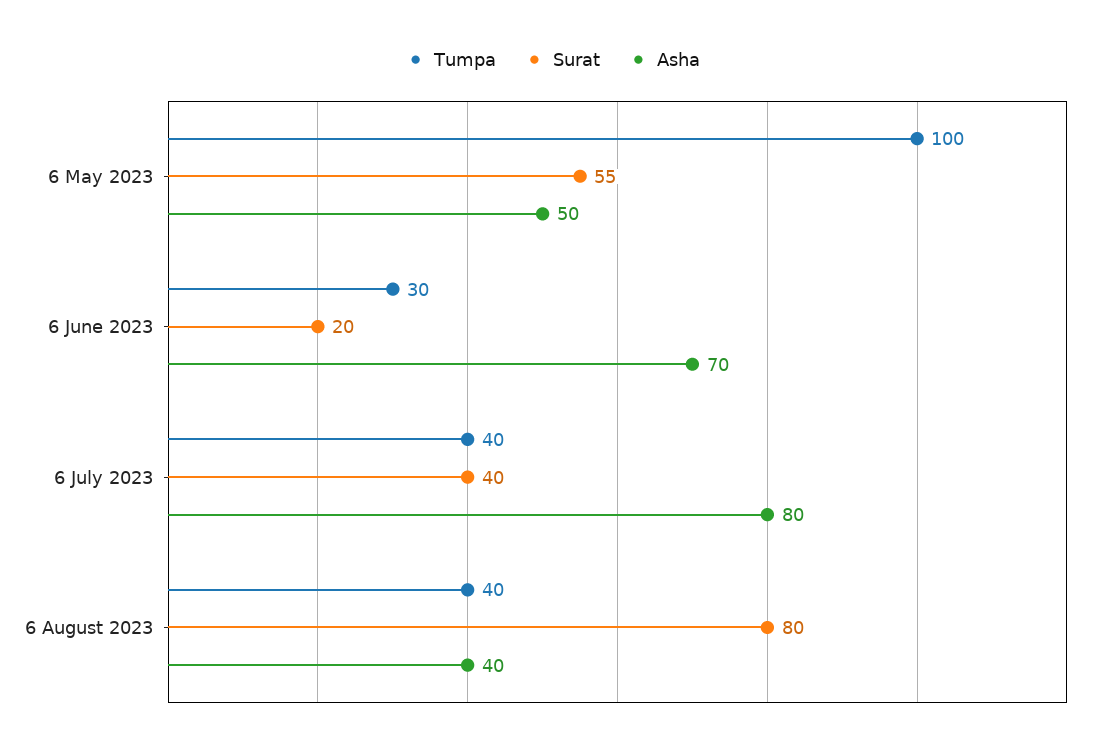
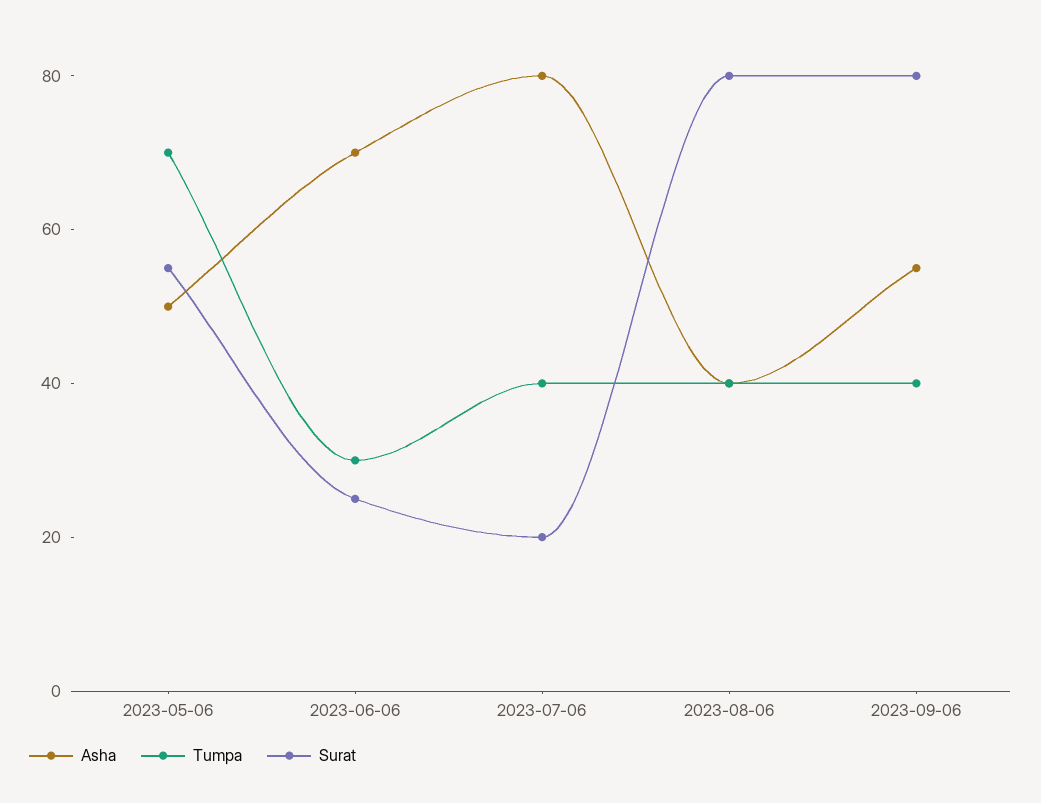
Tumpa, 6 May 2023: 100 -> 70
Surat, 6 June 2023: 20 -> 25
Surat, 6 July 2023: 40 -> 20
Asha, 2023-09-06: none -> 55
Tumpa, 2023-09-06: none -> 40
Surat, 2023-09-06: none -> 80

